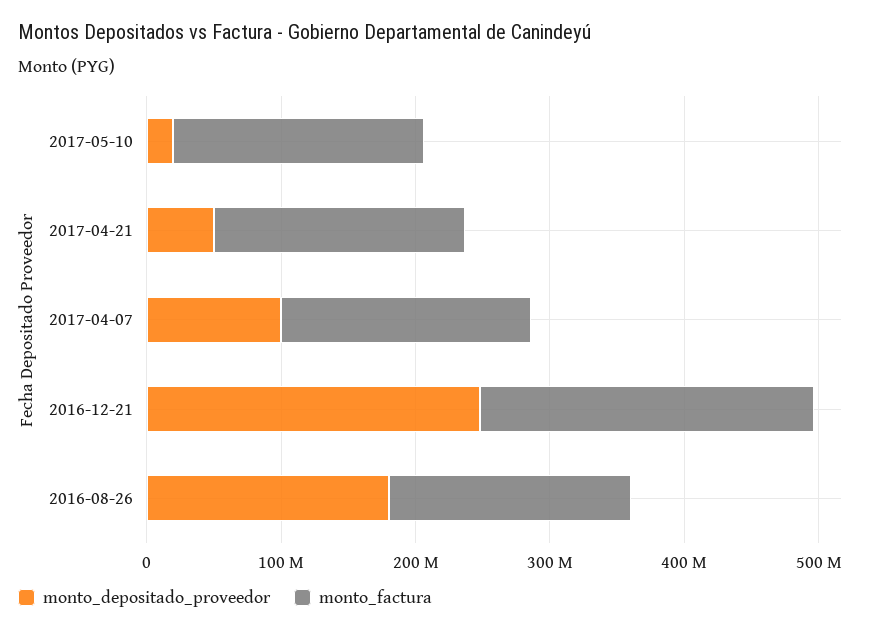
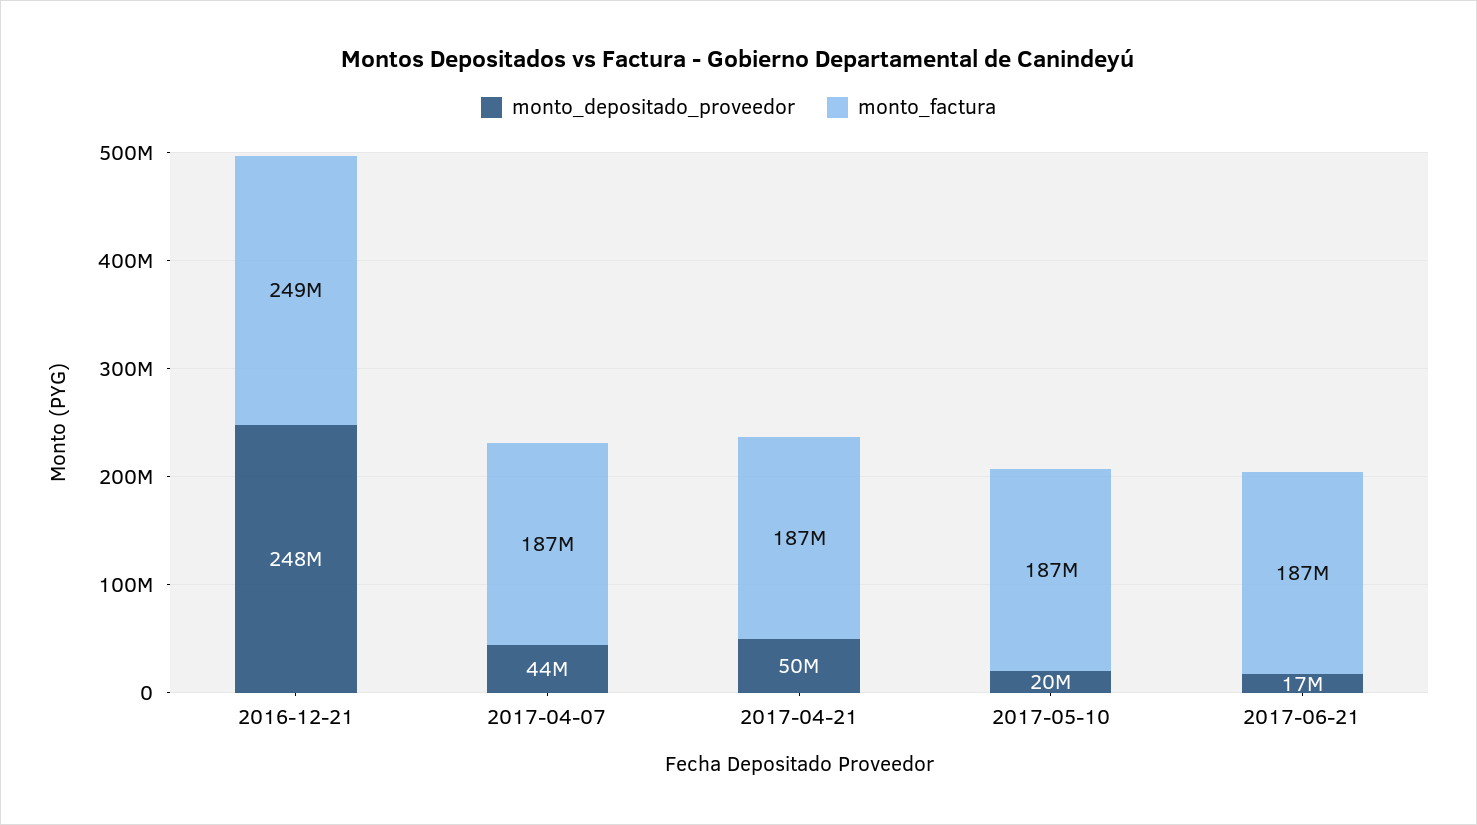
monto_depositado_proveedor, 2017-04-07: 100000000 -> 44000000
monto_depositado_proveedor, 2016-08-26: 180000000 -> none
monto_factura, 2016-08-26: 180000000 -> none
monto_depositado_proveedor, 2017-06-21: none -> 17000000
monto_factura, 2017-06-21: none -> 187000000

